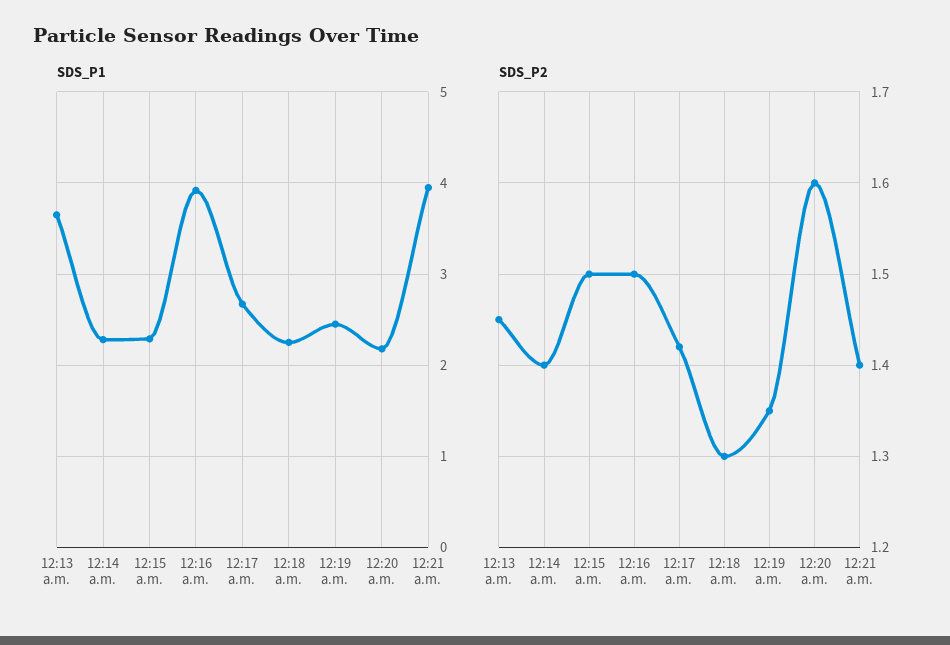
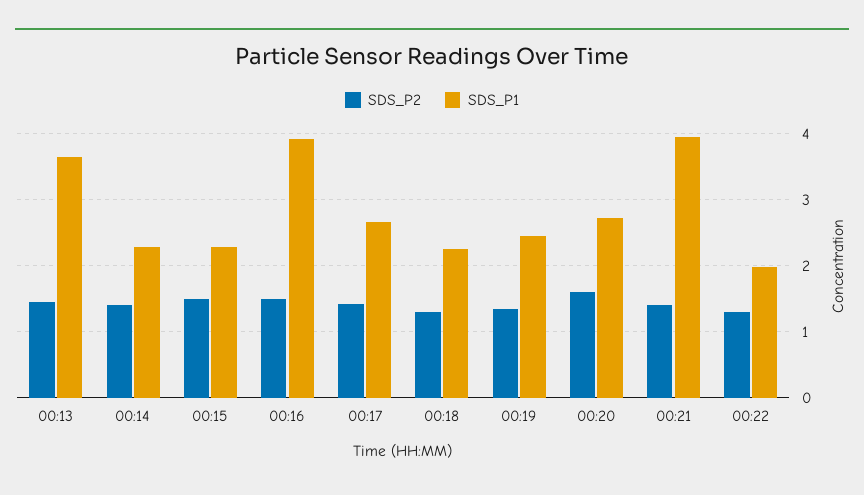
SDS_P1, 12:20 a.m.: 2.2 -> 2.7
SDS_P2, 00:22: none -> 1.3
SDS_P1, 00:22: none -> 2

